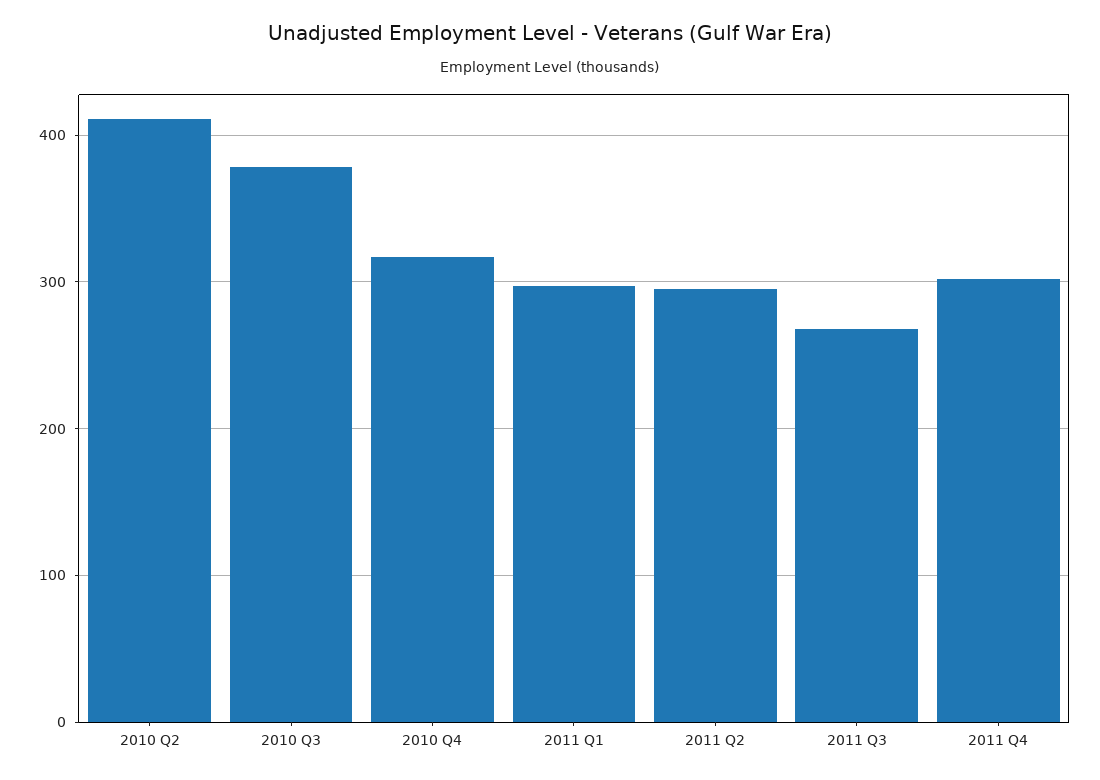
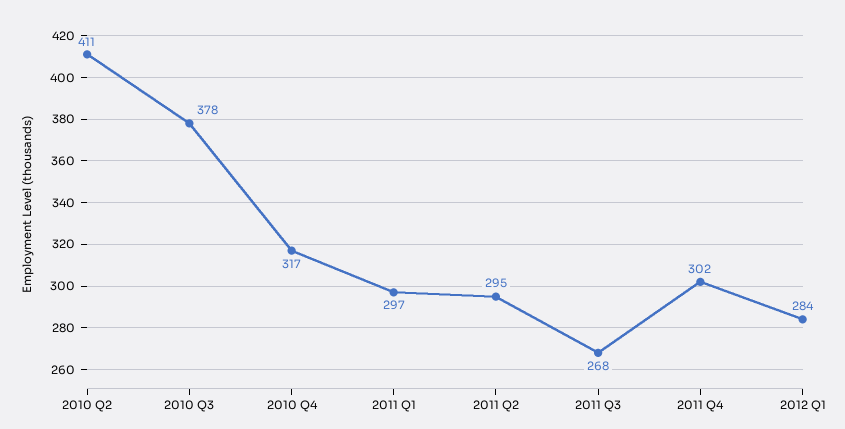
2012 Q1: none -> 284

